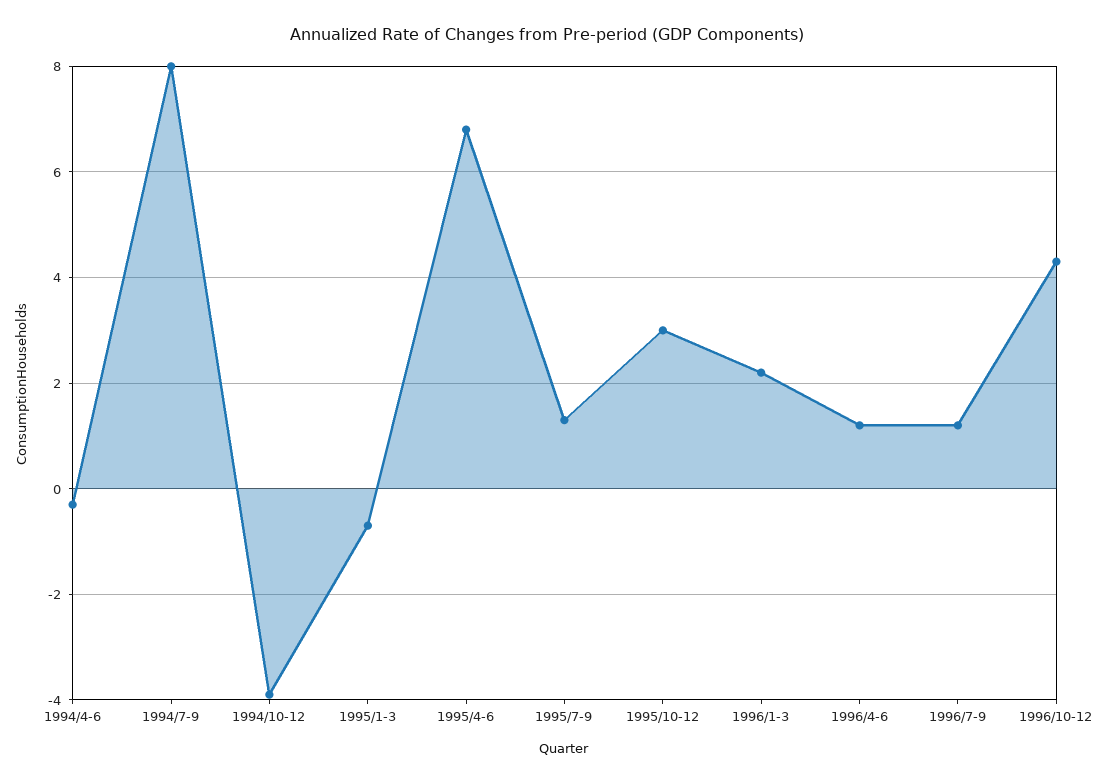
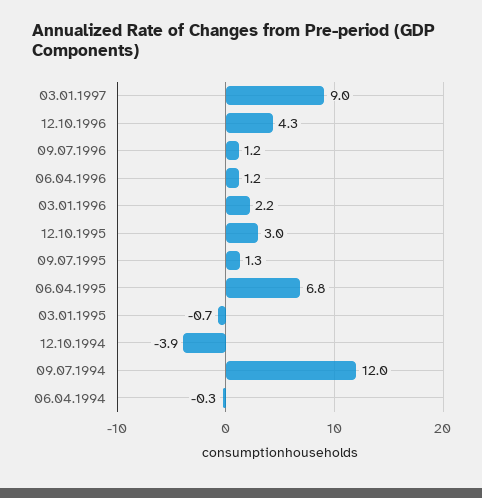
1994/7-9: 8 -> 12
03.01.1997: none -> 9

